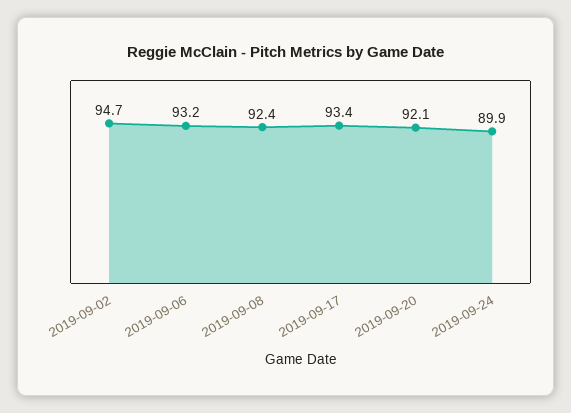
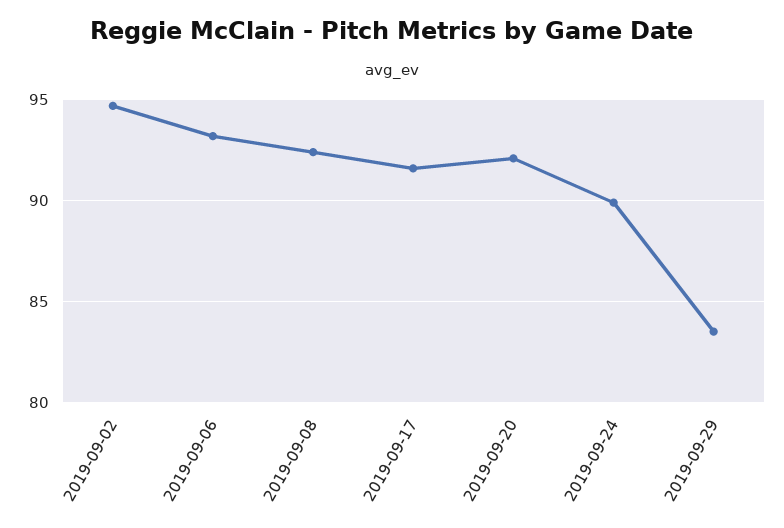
2019-09-17: 93.4 -> 91.5
2019-09-29: none -> 83.5

